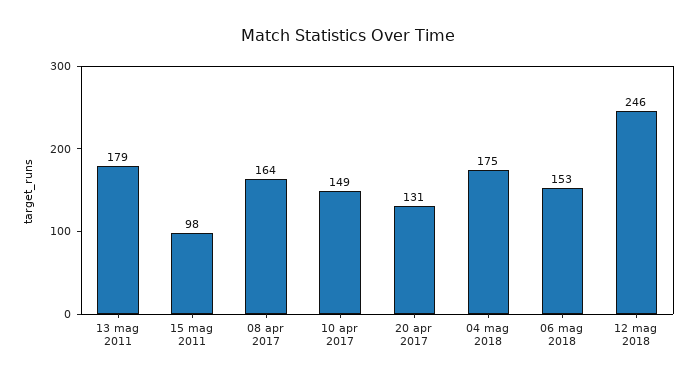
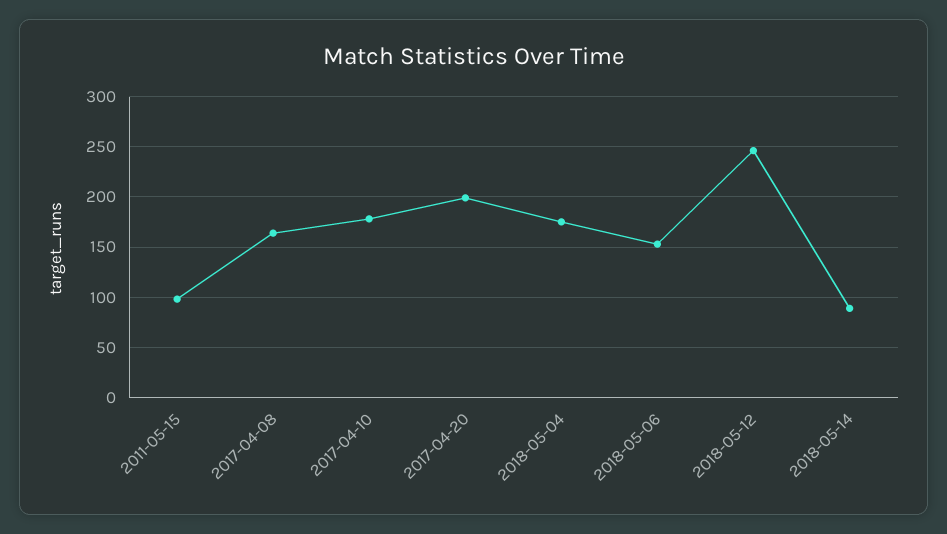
13 mag 2011: 179 -> none
10 apr 2017: 149 -> 180
20 apr 2017: 131 -> 200
2018-05-14: none -> 90

